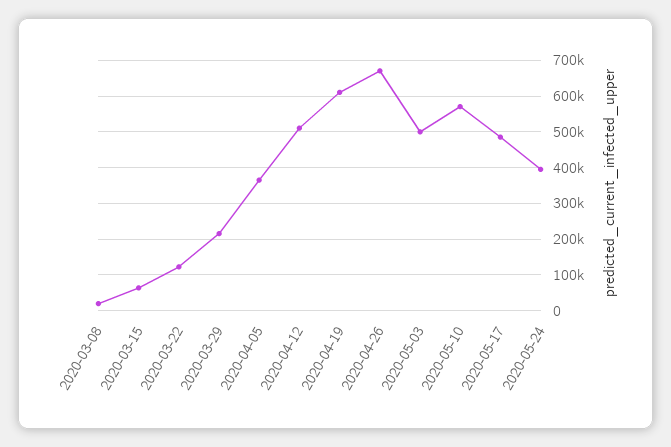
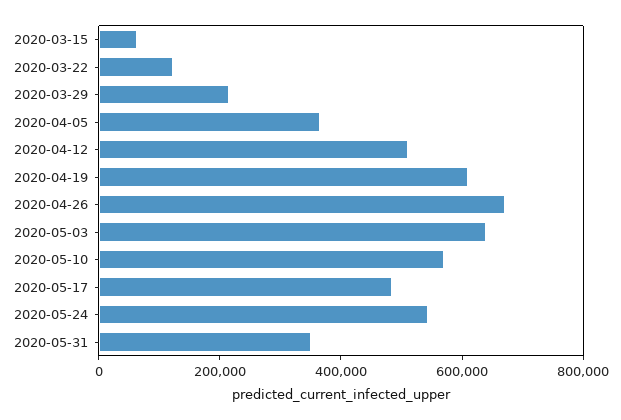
2020-03-08: 20000 -> none
2020-05-03: 500000 -> 650000
2020-05-24: 400000 -> 550000
2020-05-31: none -> 350000

